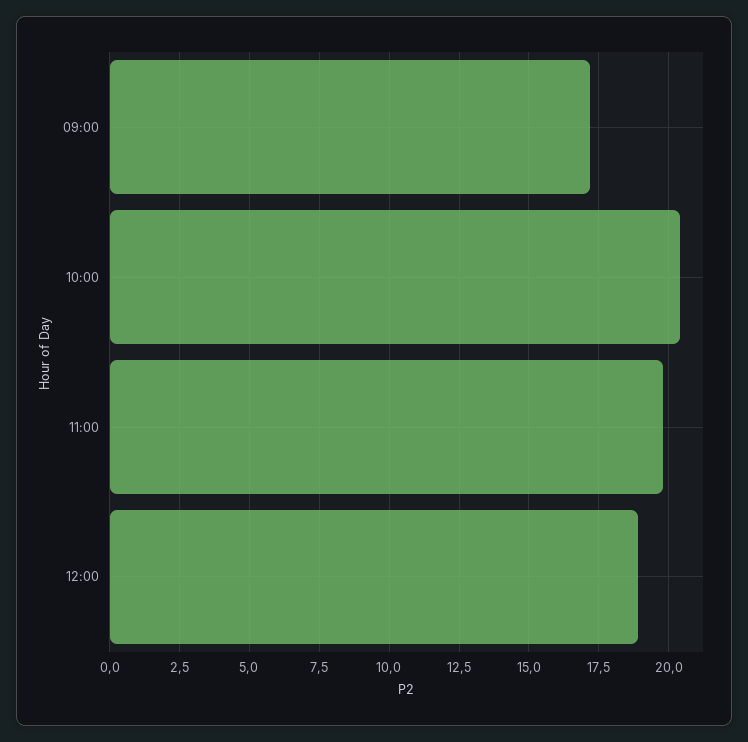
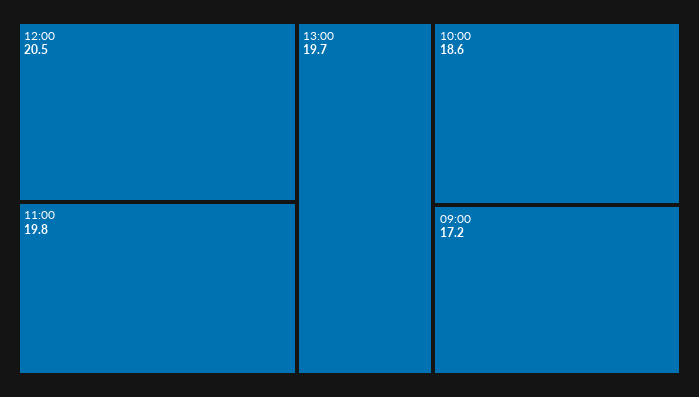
10:00: 20.5 -> 18.6
12:00: 19 -> 20.5
13:00: none -> 19.7

